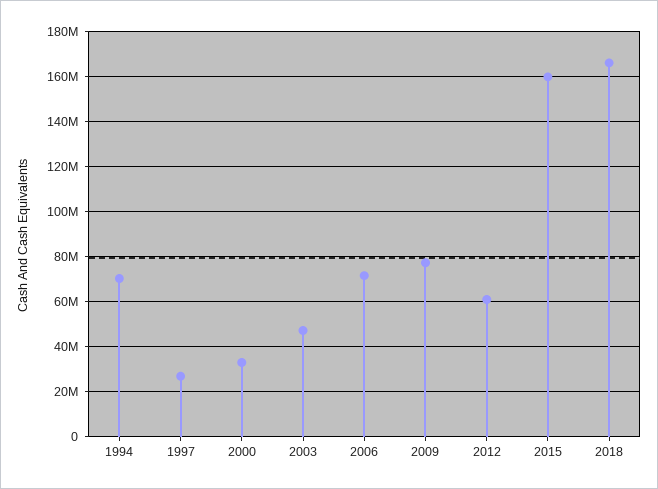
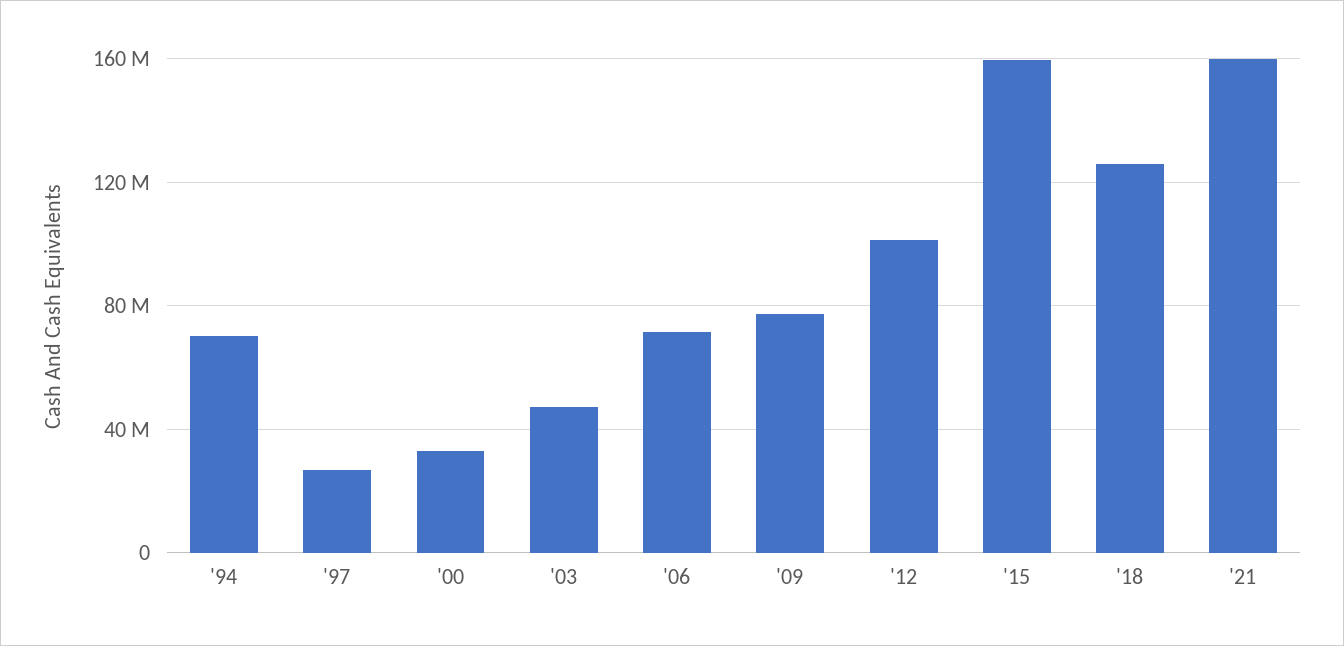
2012: 60000000 -> 100000000
2018: 165000000 -> 125000000
'21: none -> 160000000

